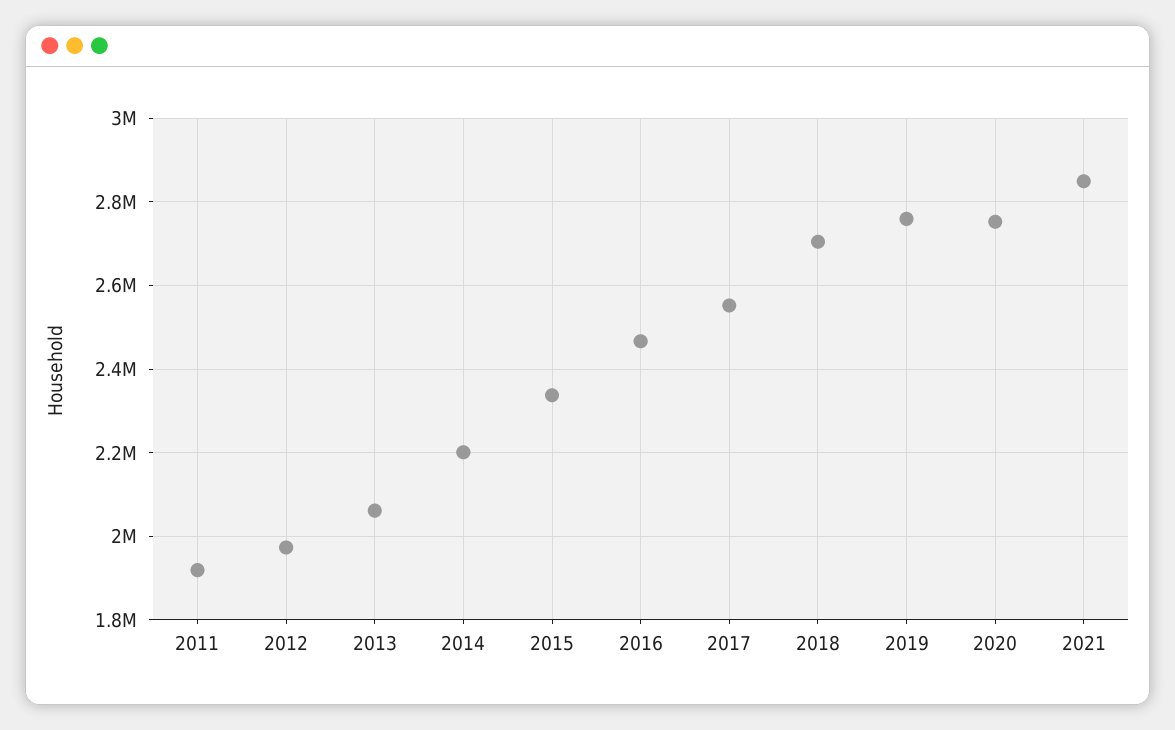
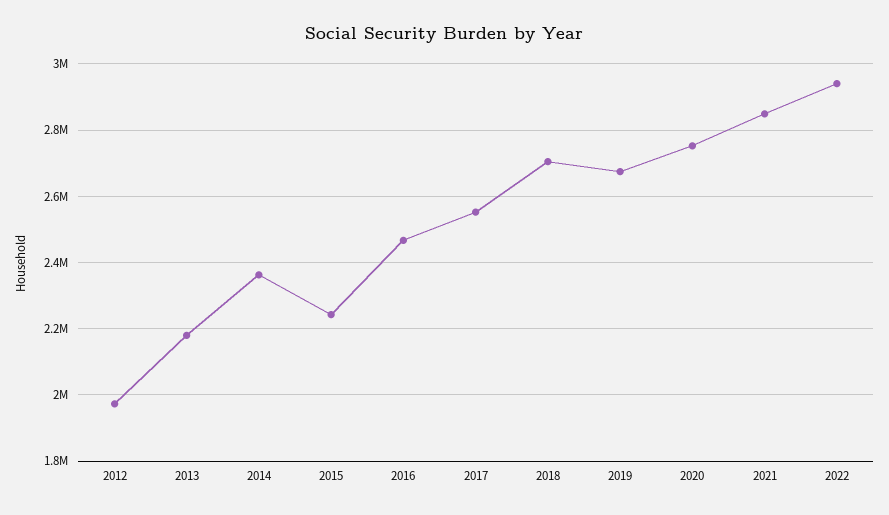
2011: 1920000 -> none
2013: 2060000 -> 2180000
2014: 2200000 -> 2360000
2015: 2340000 -> 2240000
2019: 2760000 -> 2680000
2022: none -> 2940000

